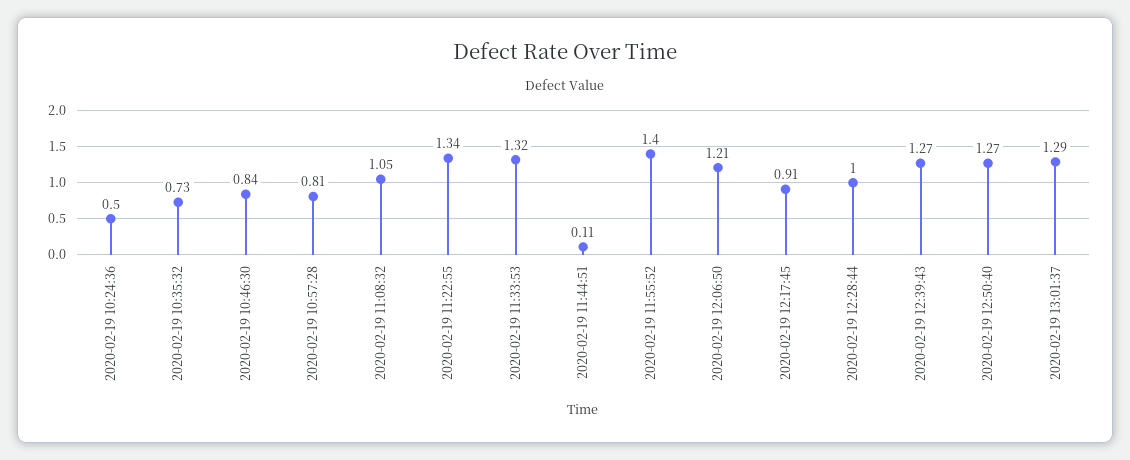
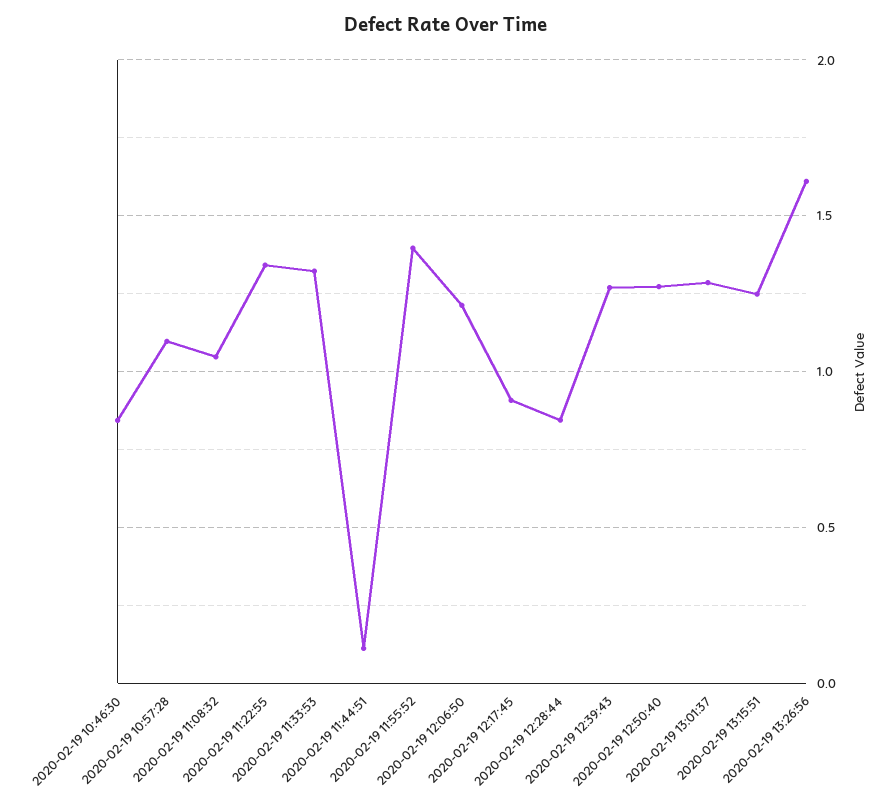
2020-02-19 10:24:36: 0.5 -> none
2020-02-19 10:35:32: 0.73 -> none
2020-02-19 10:57:28: 0.81 -> 1.1
2020-02-19 12:28:44: 1 -> 0.85
2020-02-19 13:15:51: none -> 1.25
2020-02-19 13:26:56: none -> 1.6

